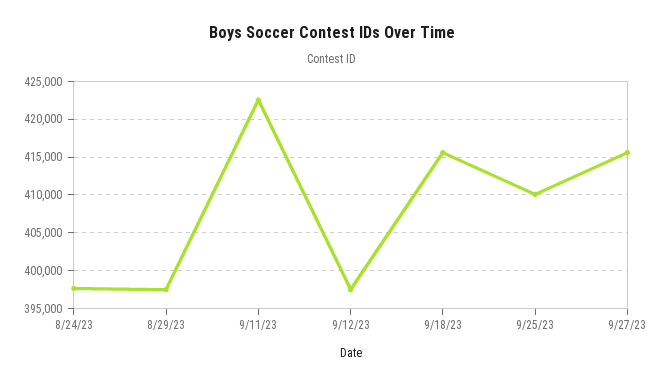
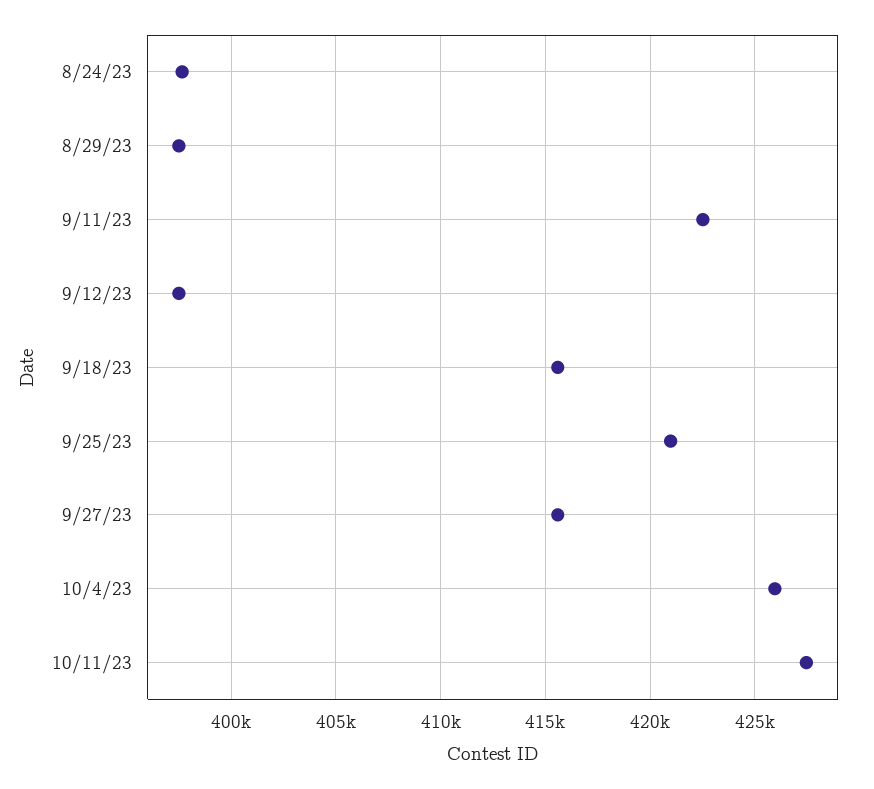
9/25/23: 410000 -> 421000
10/4/23: none -> 426000
10/11/23: none -> 427500

